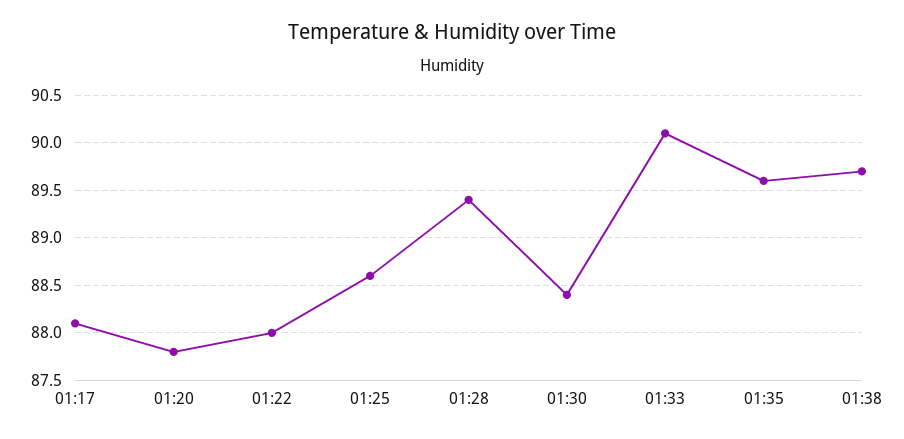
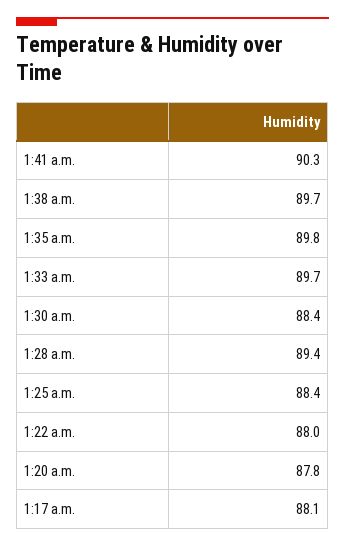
01:25: 88.6 -> 88.4
01:33: 90.1 -> 89.7
01:35: 89.6 -> 89.8
1:41 a.m.: none -> 90.3

